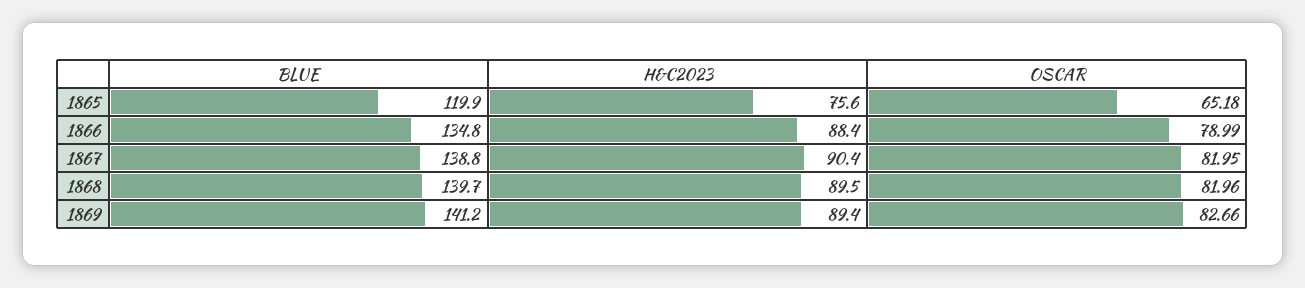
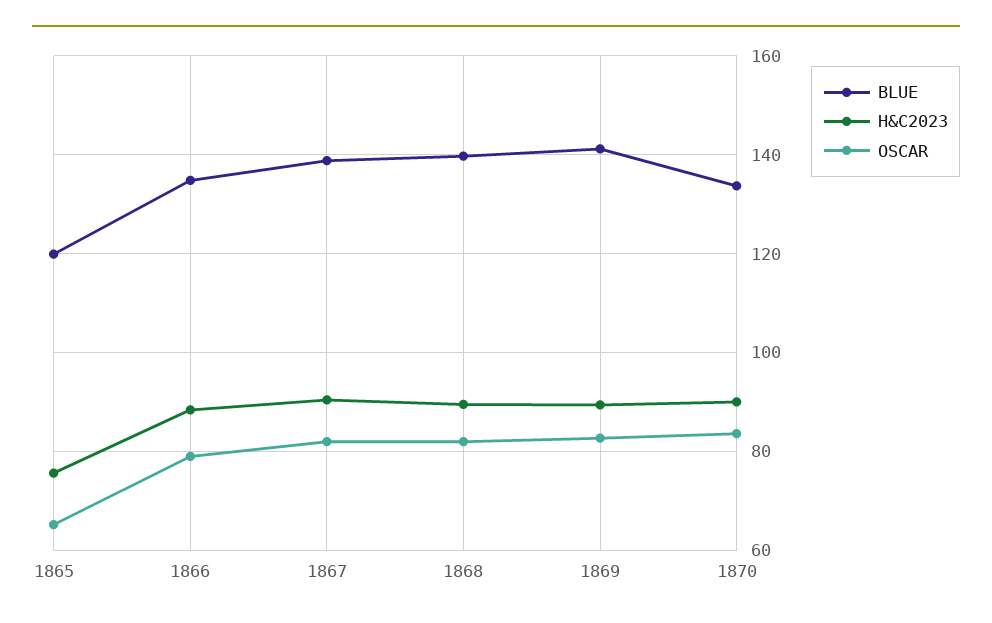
BLUE, 1870: none -> 134
H&C2023, 1870: none -> 90
OSCAR, 1870: none -> 84

